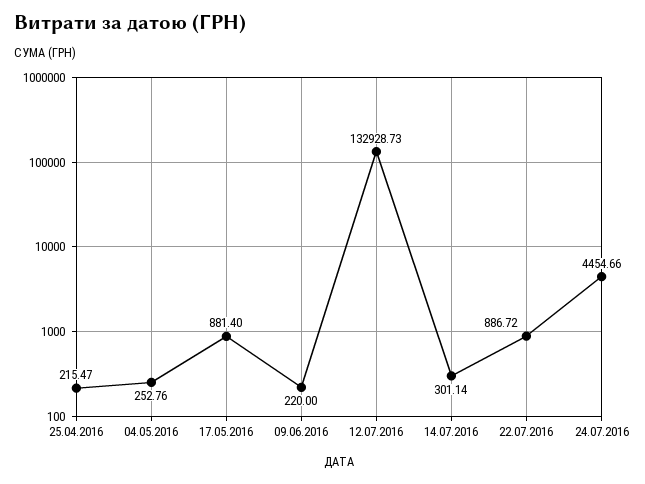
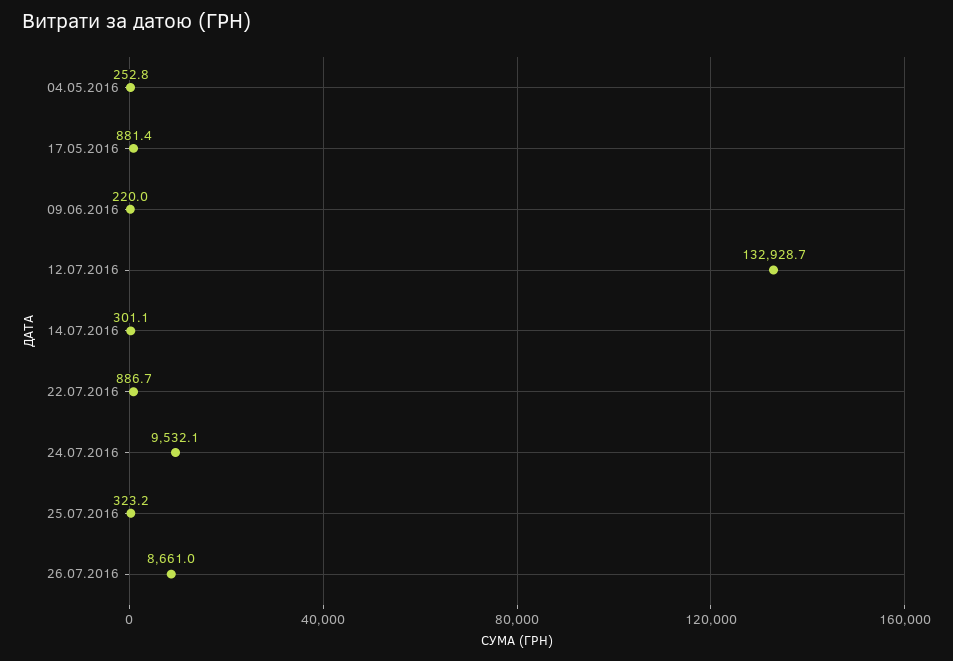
25.04.2016: 215.47 -> none
24.07.2016: 4454.66 -> 9532.1
25.07.2016: none -> 323.2
26.07.2016: none -> 8661

